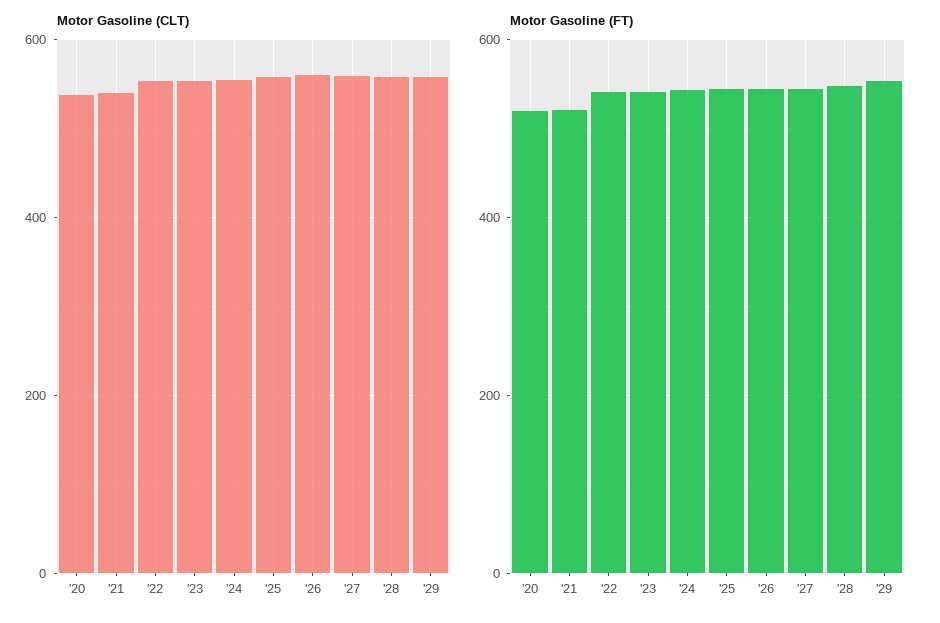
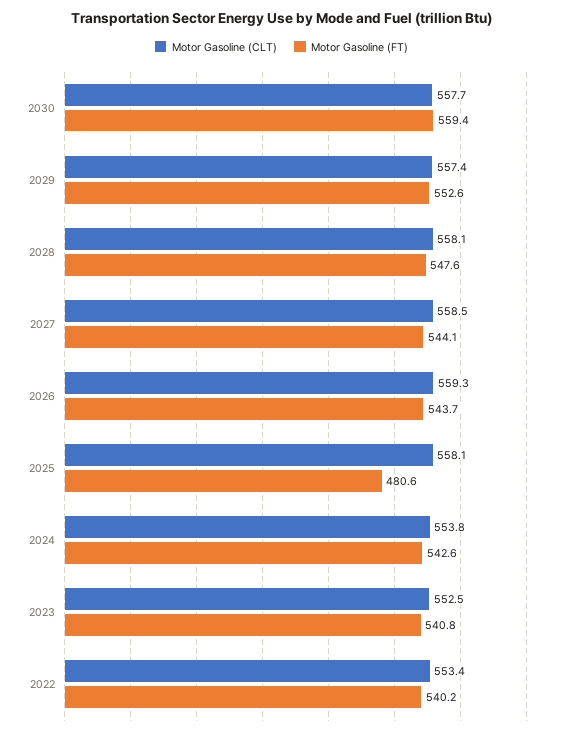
Motor Gasoline (CLT), '20: 540 -> none
Motor Gasoline (CLT), '21: 540 -> none
Motor Gasoline (FT), '20: 520 -> none
Motor Gasoline (FT), '21: 520 -> none
Motor Gasoline (FT), '25: 540 -> 480.6
Motor Gasoline (CLT), 2030: none -> 557.7
Motor Gasoline (FT), 2030: none -> 559.4

